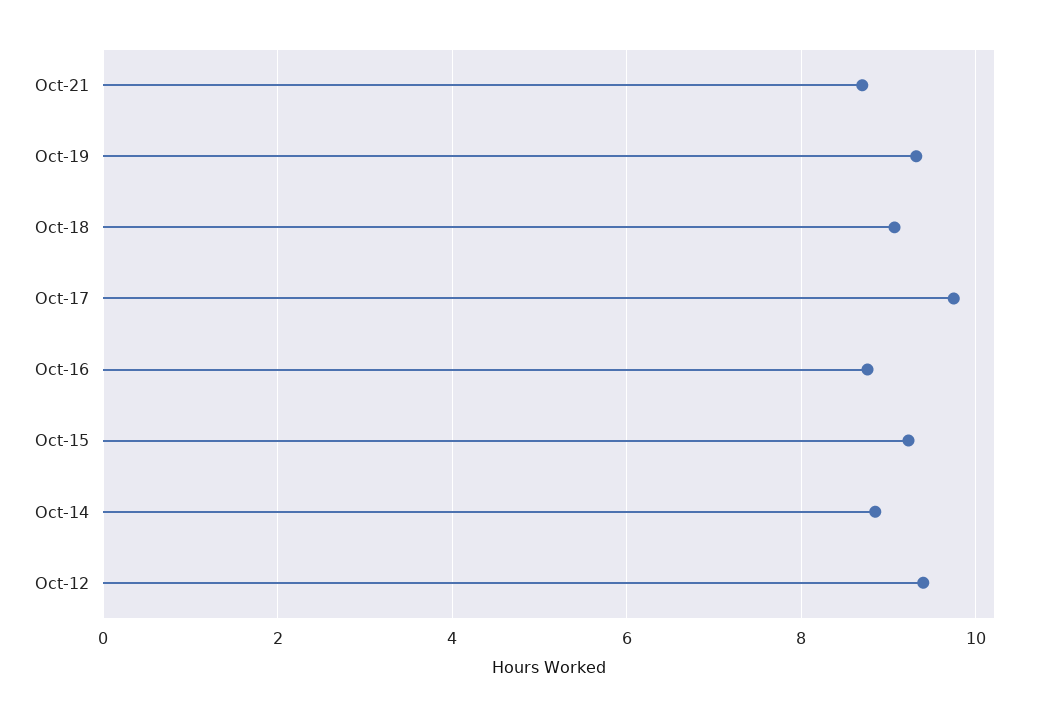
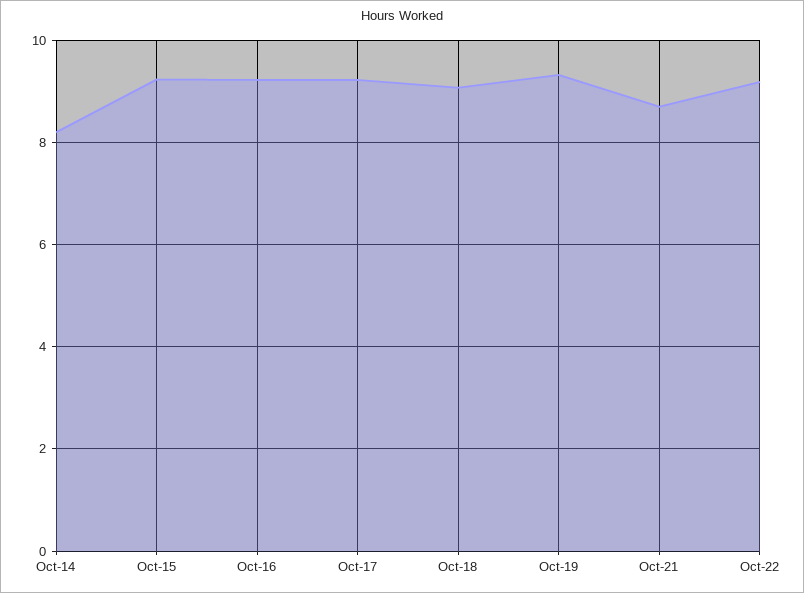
Oct-17: 9.8 -> 9.2
Oct-16: 8.8 -> 9.2
Oct-14: 8.8 -> 8.2
Oct-12: 9.4 -> none
Oct-22: none -> 9.2

